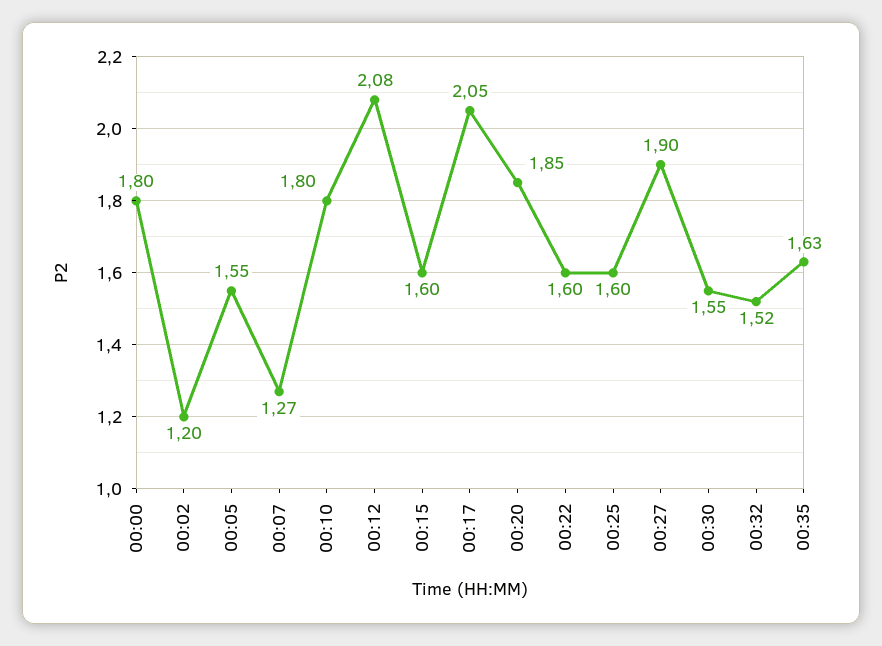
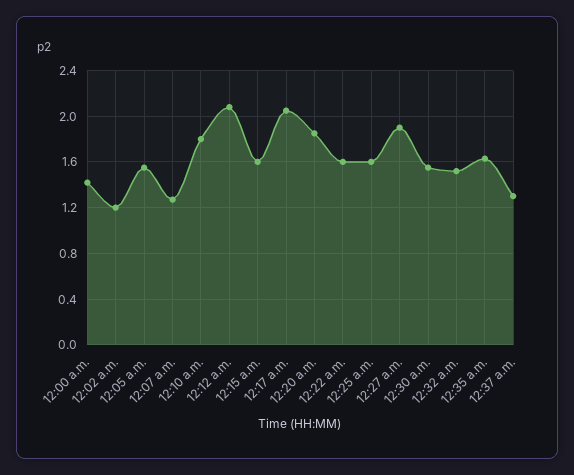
00:00: 1.8 -> 1.4
12:37 a.m.: none -> 1.3

